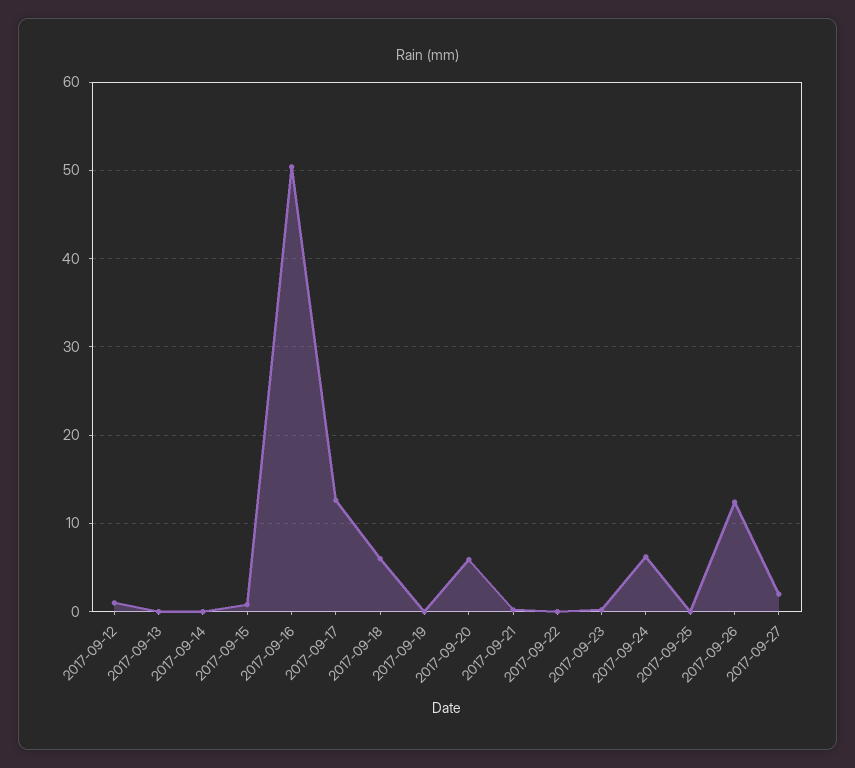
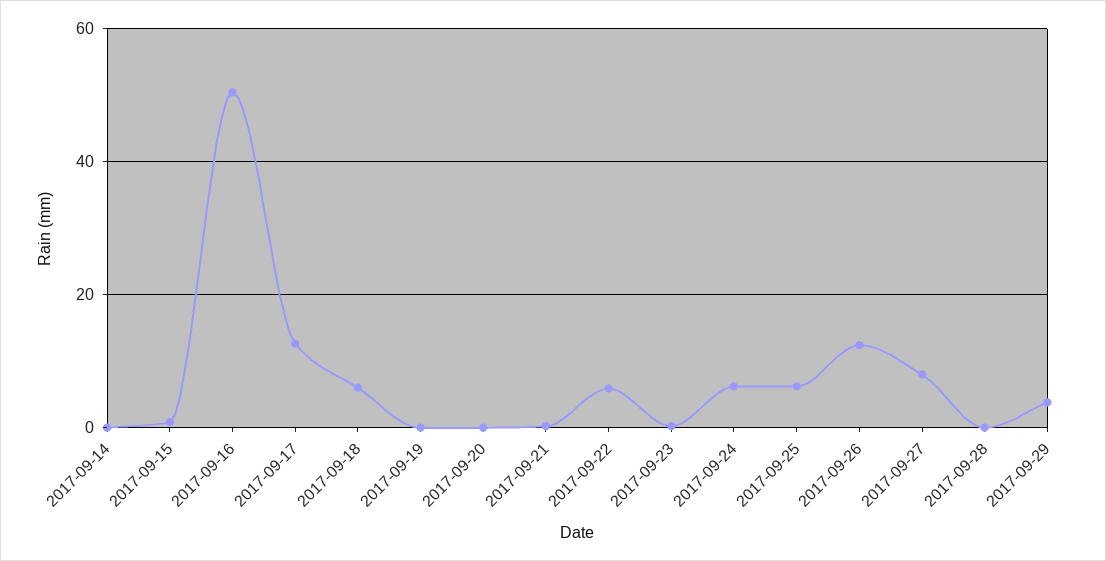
2017-09-12: 1 -> none
2017-09-13: 0 -> none
2017-09-20: 6 -> 0
2017-09-22: 0 -> 6
2017-09-25: 0 -> 6
2017-09-27: 2 -> 8
2017-09-28: none -> 0
2017-09-29: none -> 4

